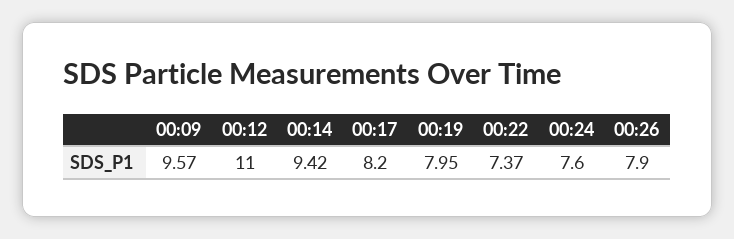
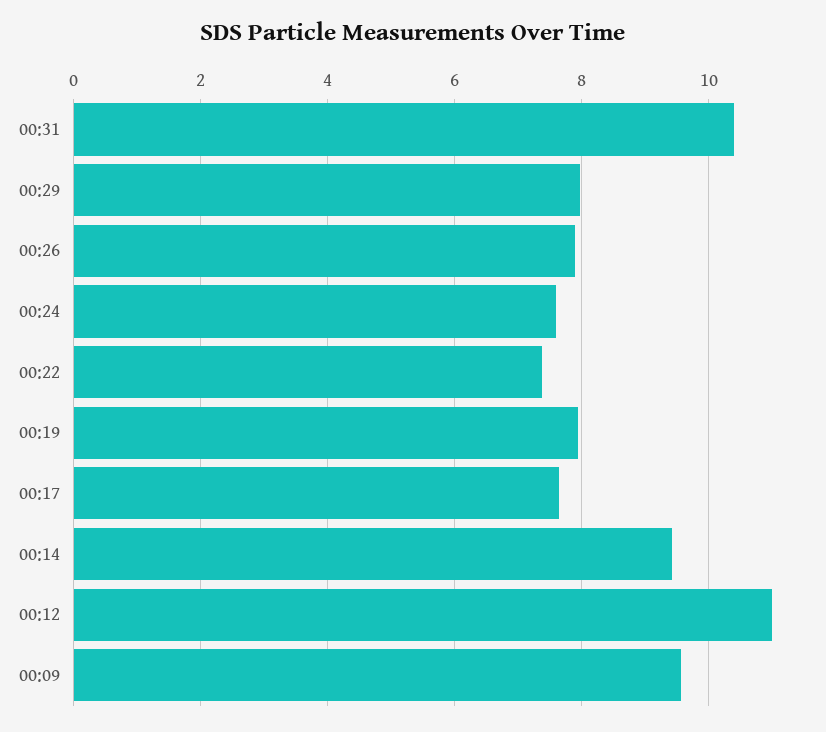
00:17: 8.2 -> 7.6
00:31: none -> 10.4
00:29: none -> 8

